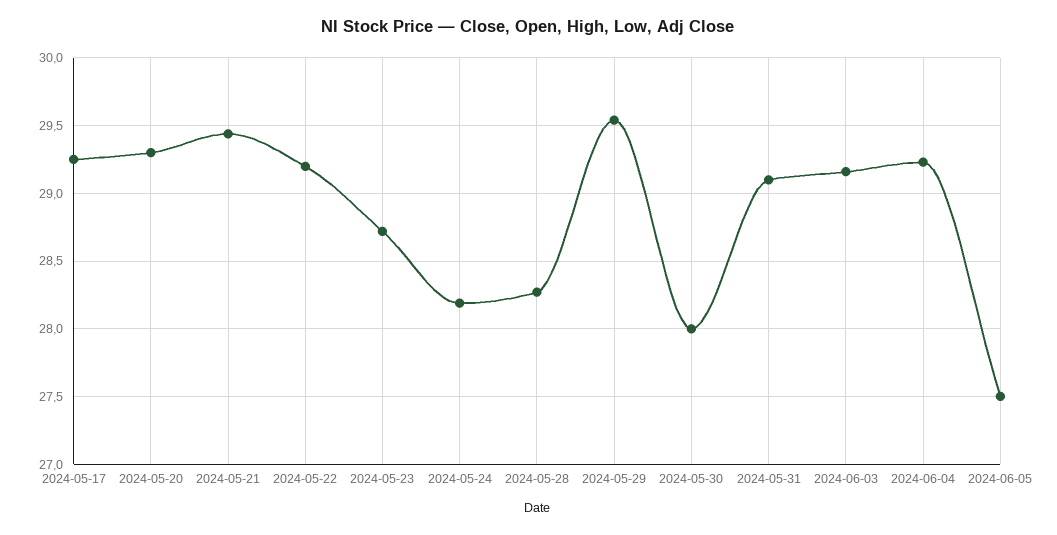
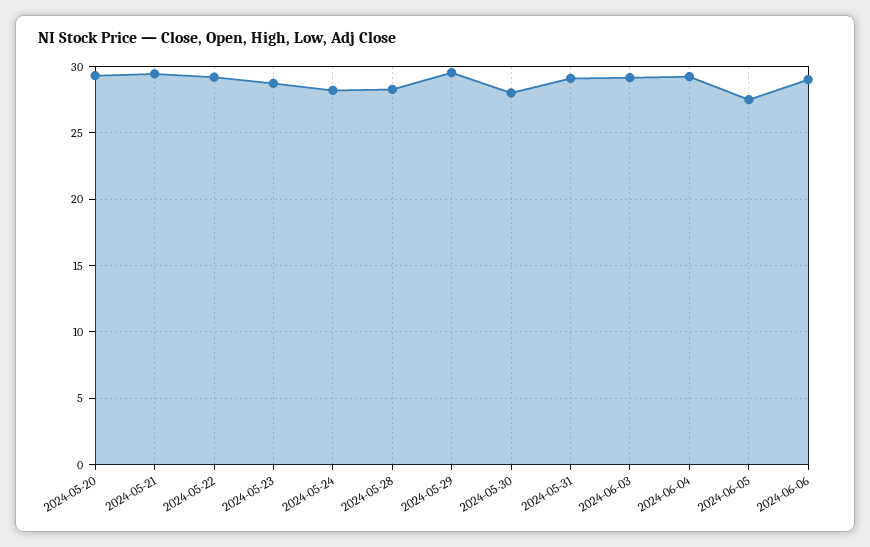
2024-05-17: 29.25 -> none
2024-06-06: none -> 29

